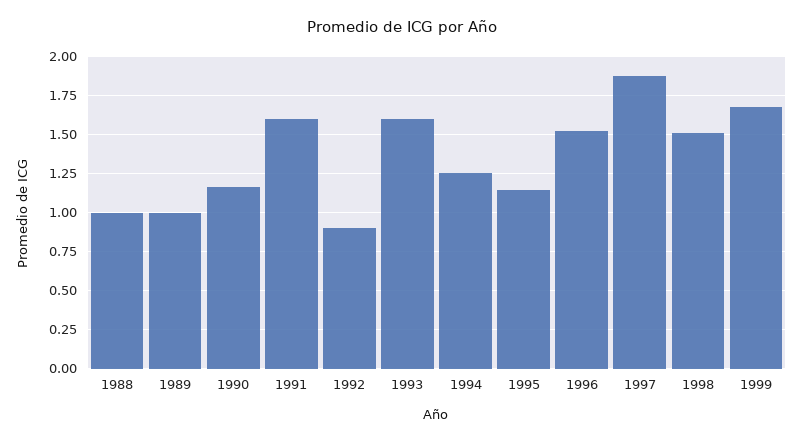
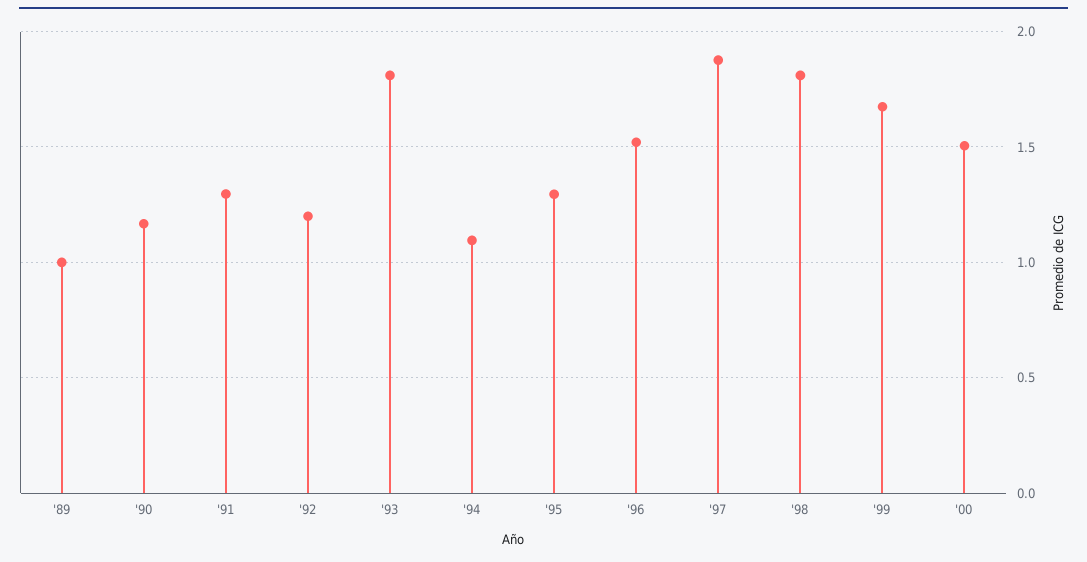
1988: 1 -> none
1991: 1.6 -> 1.3
1992: 0.9 -> 1.2
1993: 1.6 -> 1.8
1994: 1.25 -> 1.1
1995: 1.15 -> 1.3
1998: 1.5 -> 1.8
'00: none -> 1.5

